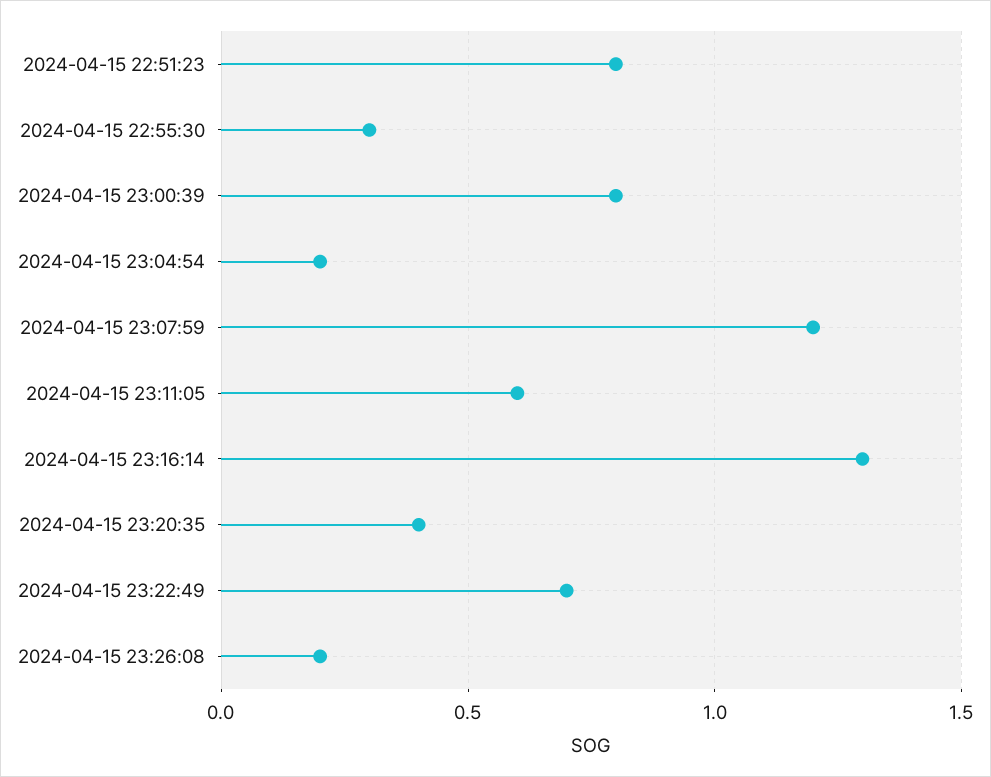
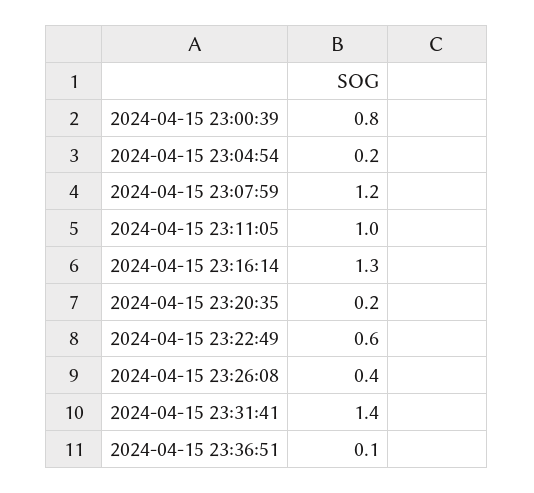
2024-04-15 22:51:23: 0.8 -> none
2024-04-15 22:55:30: 0.3 -> none
2024-04-15 23:11:05: 0.6 -> 1
2024-04-15 23:20:35: 0.4 -> 0.2
2024-04-15 23:22:49: 0.7 -> 0.6
2024-04-15 23:26:08: 0.2 -> 0.4
2024-04-15 23:31:41: none -> 1.4
2024-04-15 23:36:51: none -> 0.1

